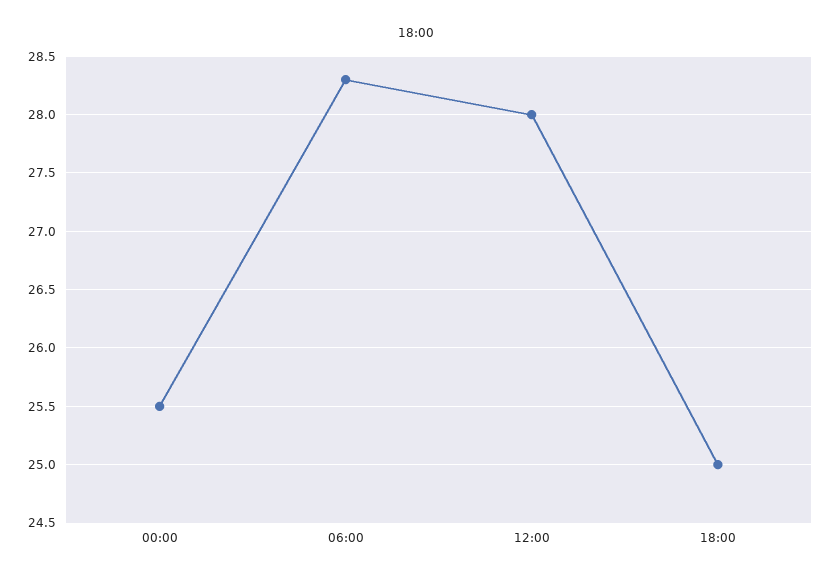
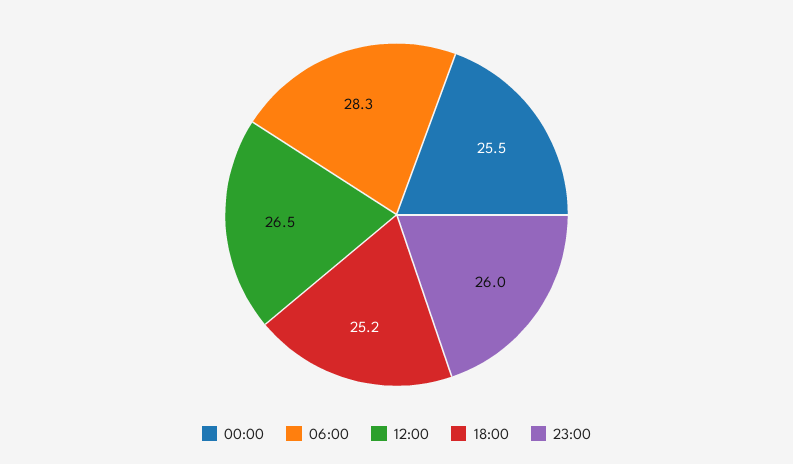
12:00: 28 -> 26.5
18:00: 25 -> 25.2
23:00: none -> 26

